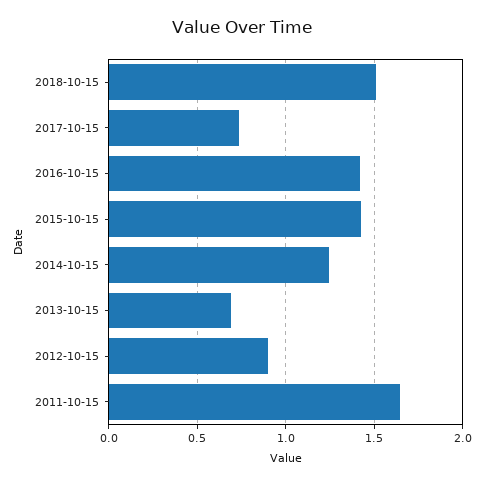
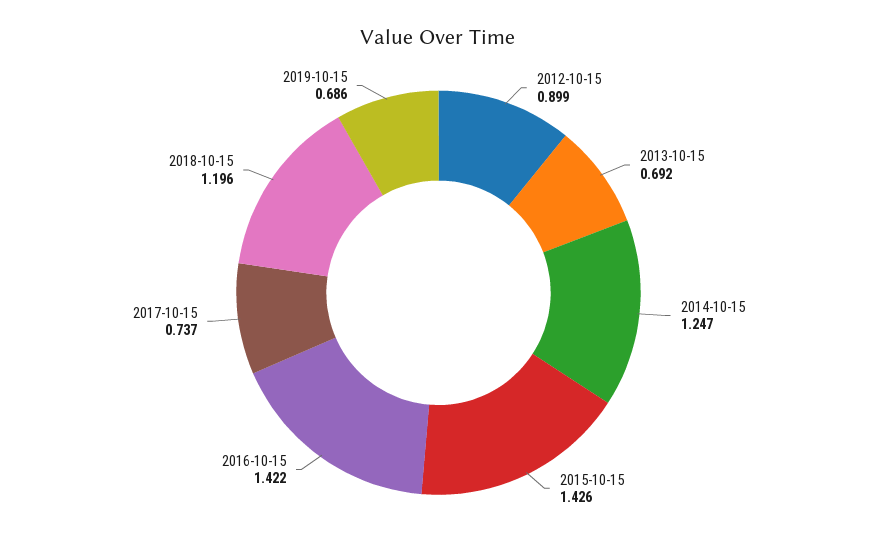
2018-10-15: 1.5 -> 1.196
2011-10-15: 1.65 -> none
2019-10-15: none -> 0.686

